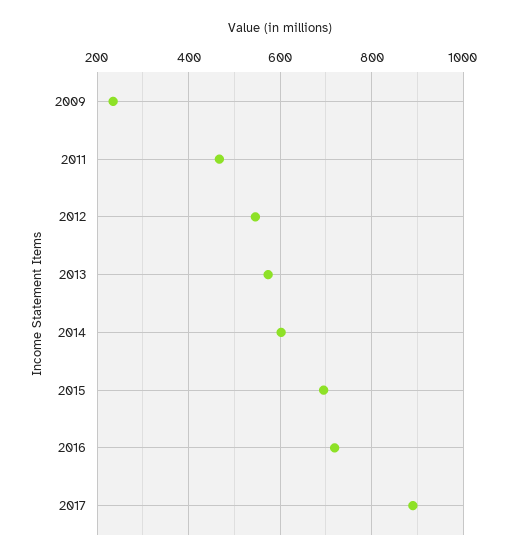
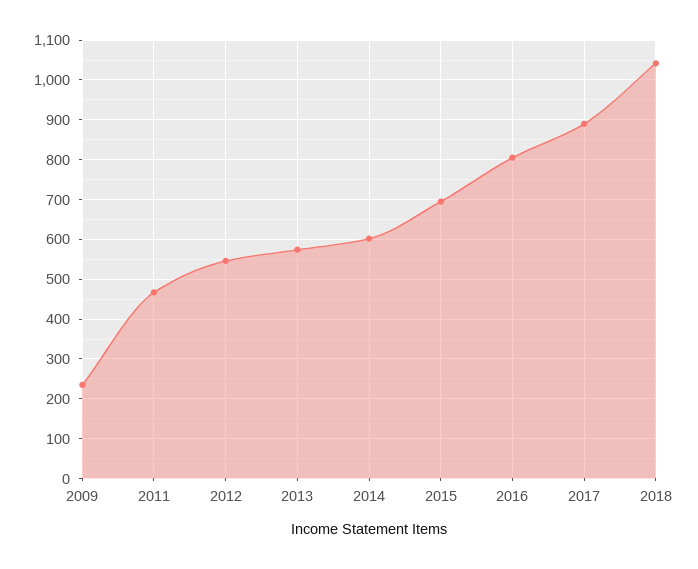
2016: 720 -> 800
2018: none -> 1040

